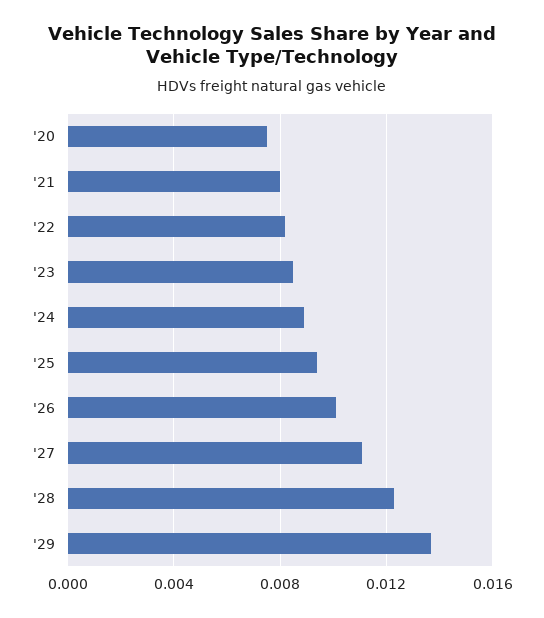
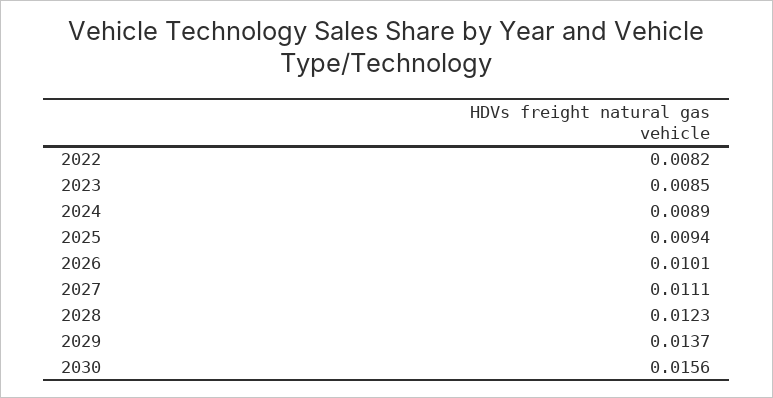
'20: 0.0075 -> none
'21: 0.008 -> none
2030: none -> 0.0156

